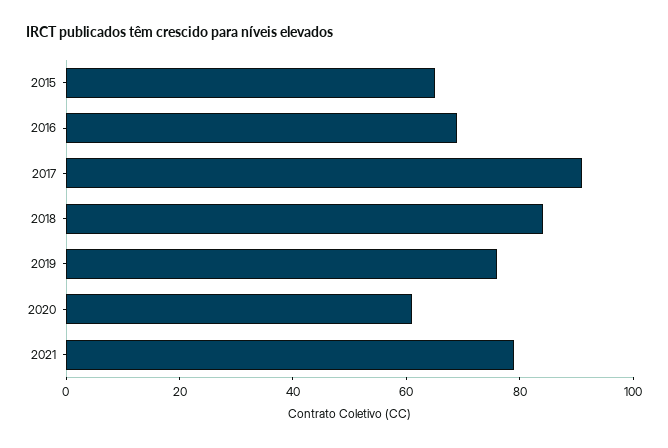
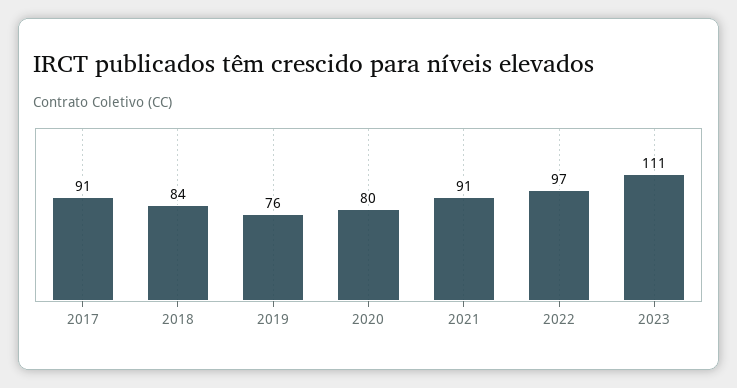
2015: 65 -> none
2016: 70 -> none
2020: 60 -> 80
2021: 80 -> 91
2022: none -> 97
2023: none -> 111

